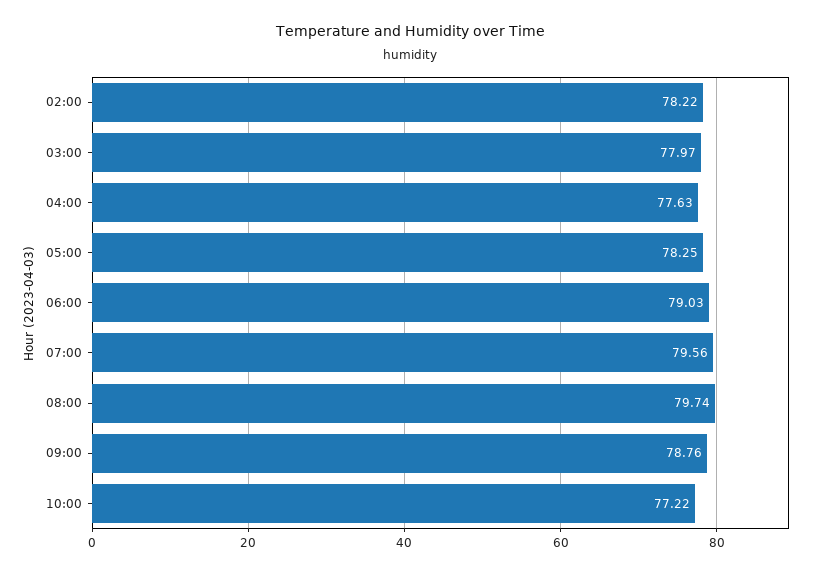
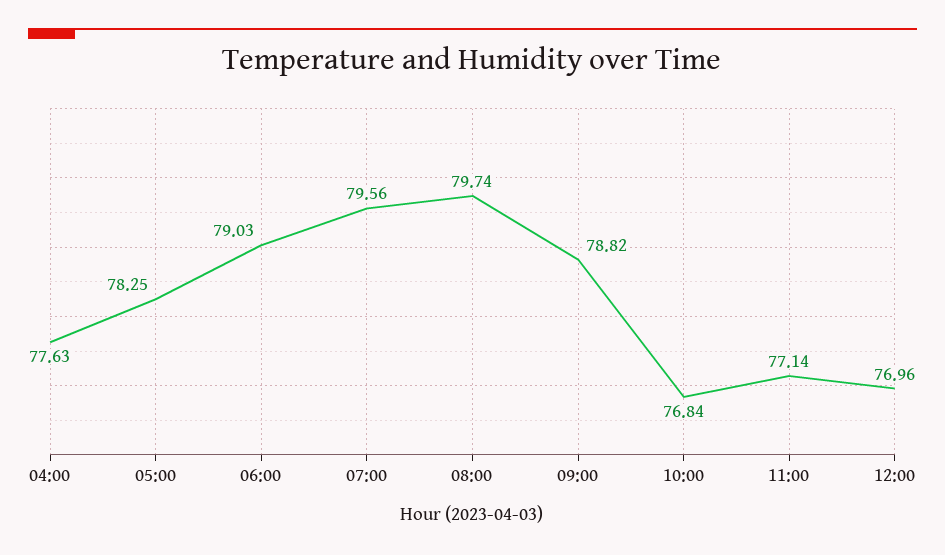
02:00: 78.22 -> none
03:00: 77.97 -> none
09:00: 78.76 -> 78.82
10:00: 77.22 -> 76.84
11:00: none -> 77.14
12:00: none -> 76.96

